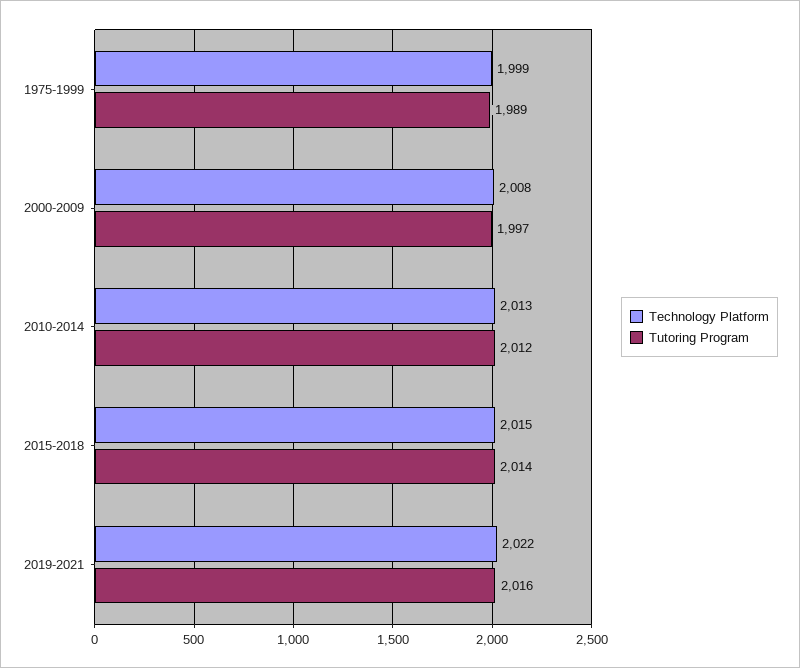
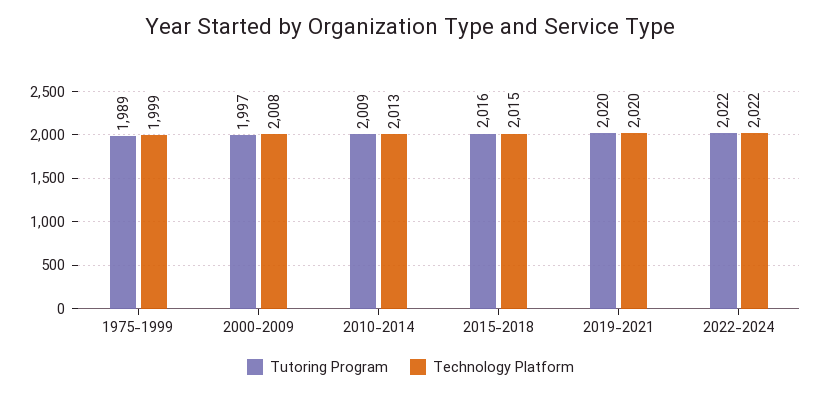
Tutoring Program, 2010-2014: 2012 -> 2009
Tutoring Program, 2015-2018: 2014 -> 2016
Technology Platform, 2019-2021: 2022 -> 2020
Tutoring Program, 2019-2021: 2016 -> 2020
Tutoring Program, 2022-2024: none -> 2022
Technology Platform, 2022-2024: none -> 2022

